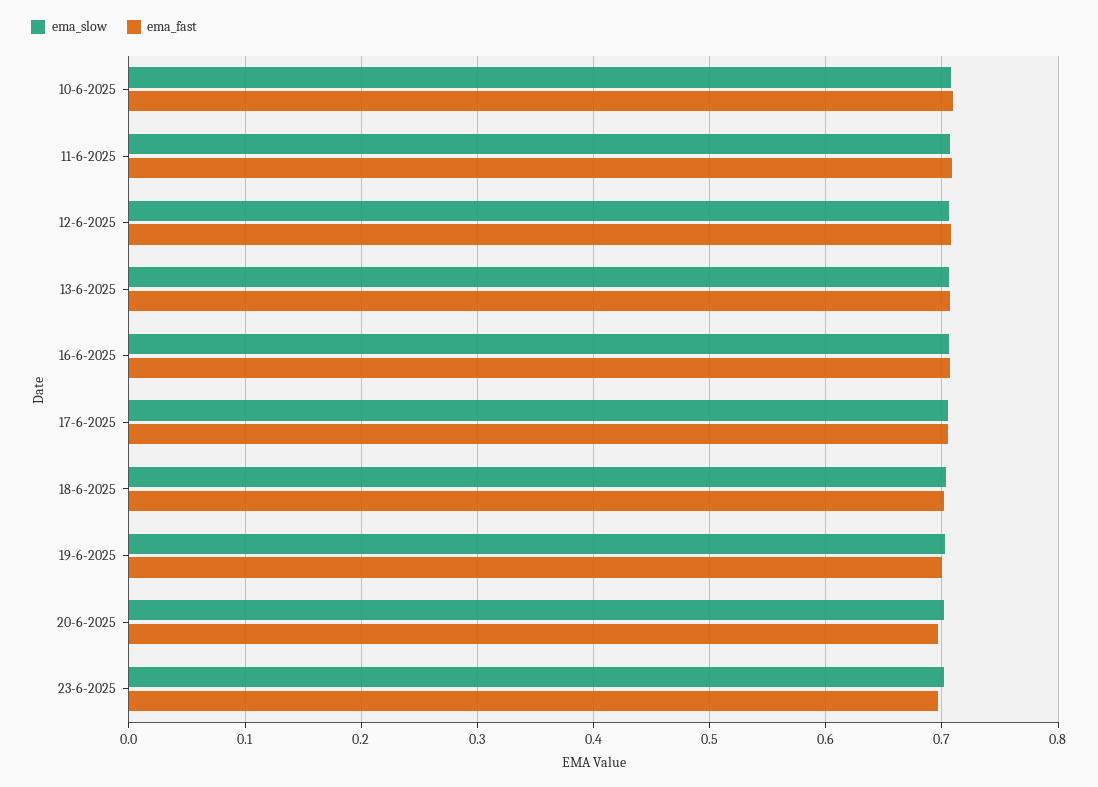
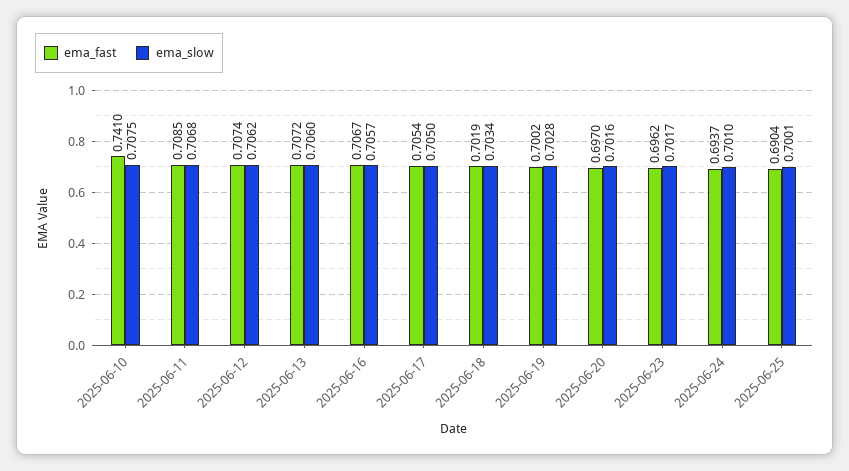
ema_fast, 10-6-2025: 0.71 -> 0.741
ema_fast, 2025-06-24: none -> 0.6937
ema_slow, 2025-06-24: none -> 0.701
ema_fast, 2025-06-25: none -> 0.6904
ema_slow, 2025-06-25: none -> 0.7001

